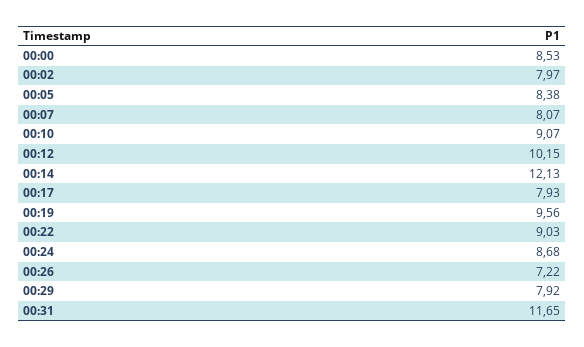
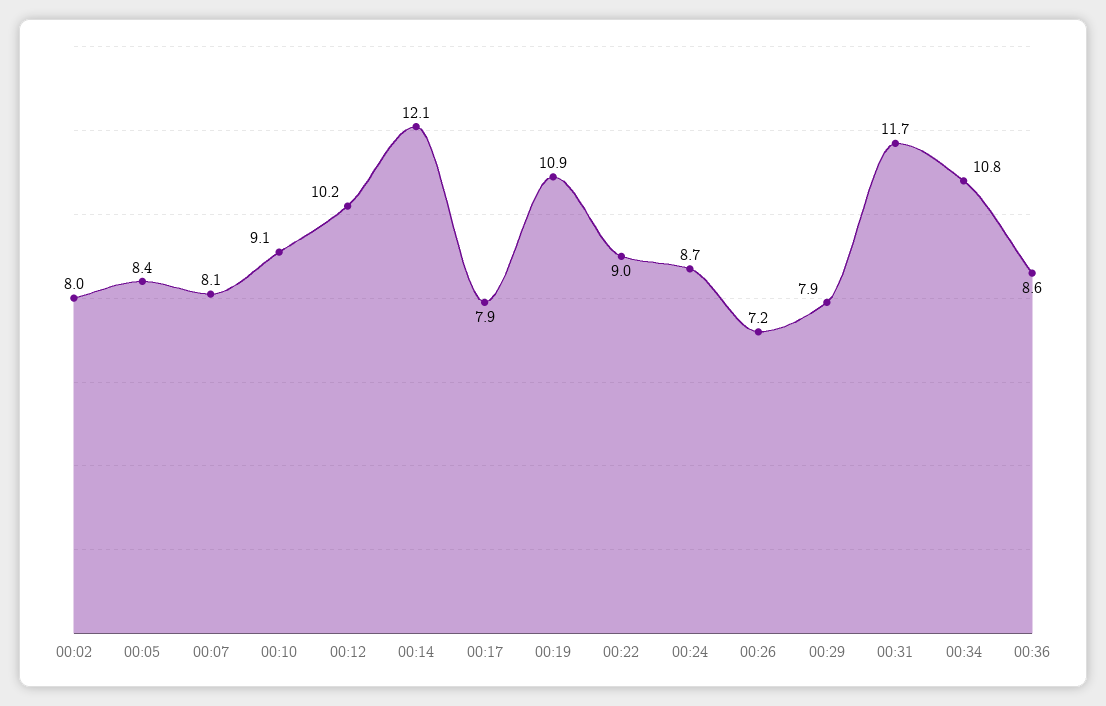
00:00: 8.53 -> none
00:19: 9.56 -> 10.9
00:34: none -> 10.8
00:36: none -> 8.6

